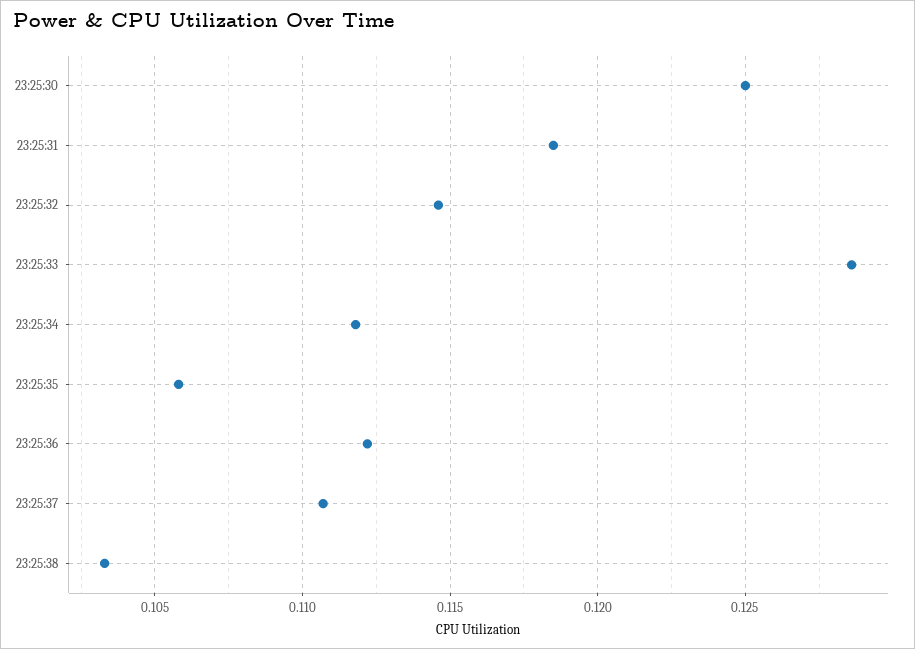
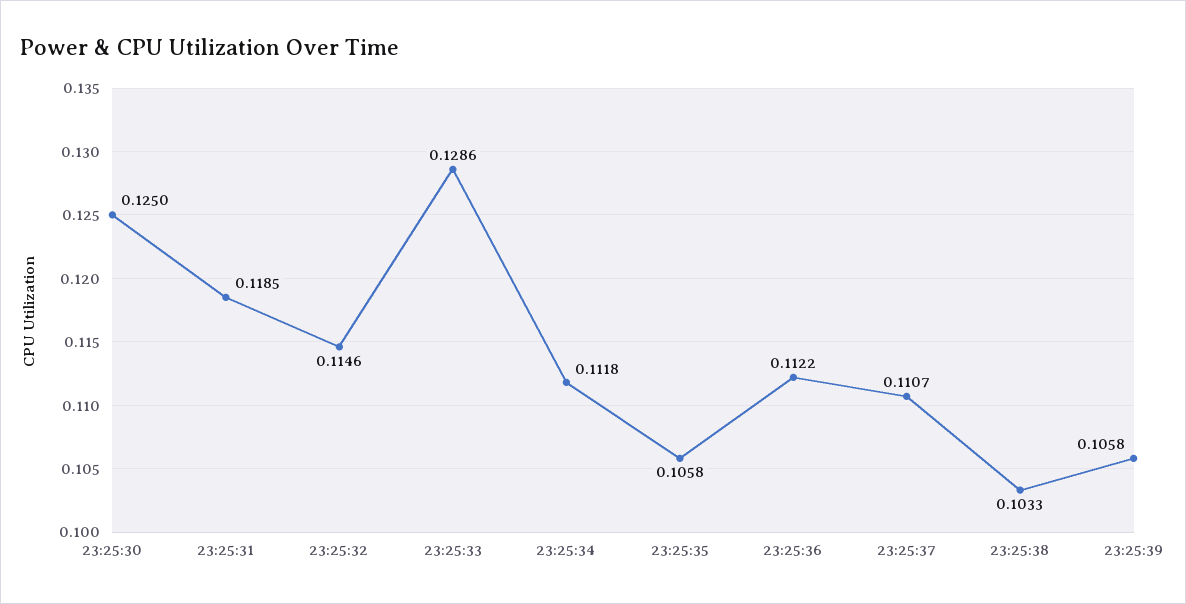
23:25:39: none -> 0.1058

